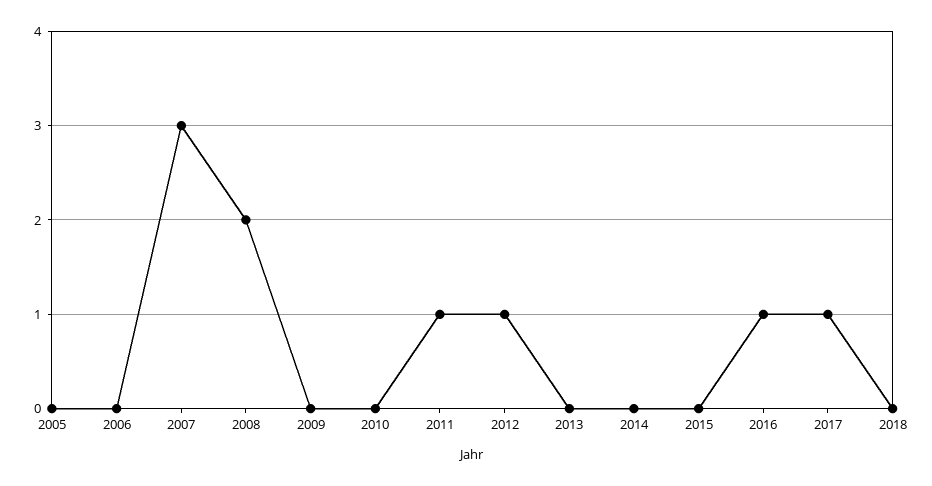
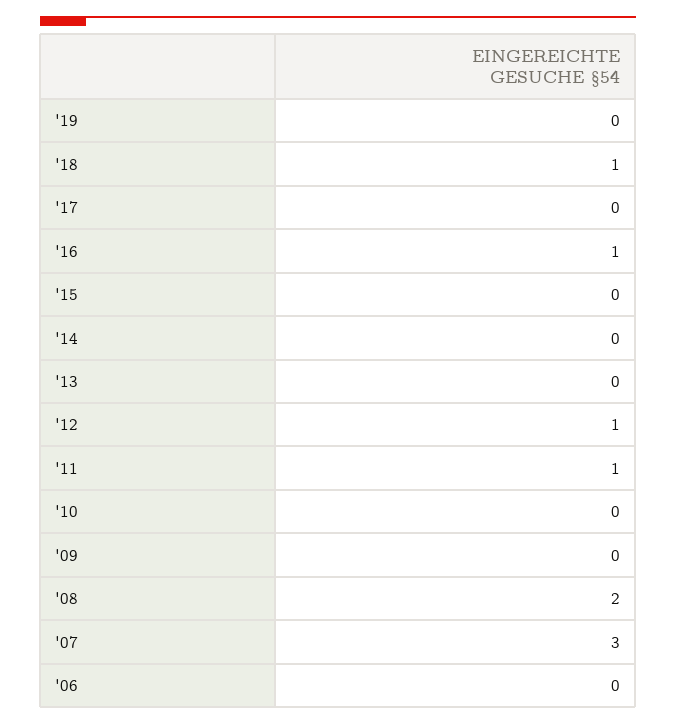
2005: 0 -> none
2017: 1 -> 0
2018: 0 -> 1
'19: none -> 0

